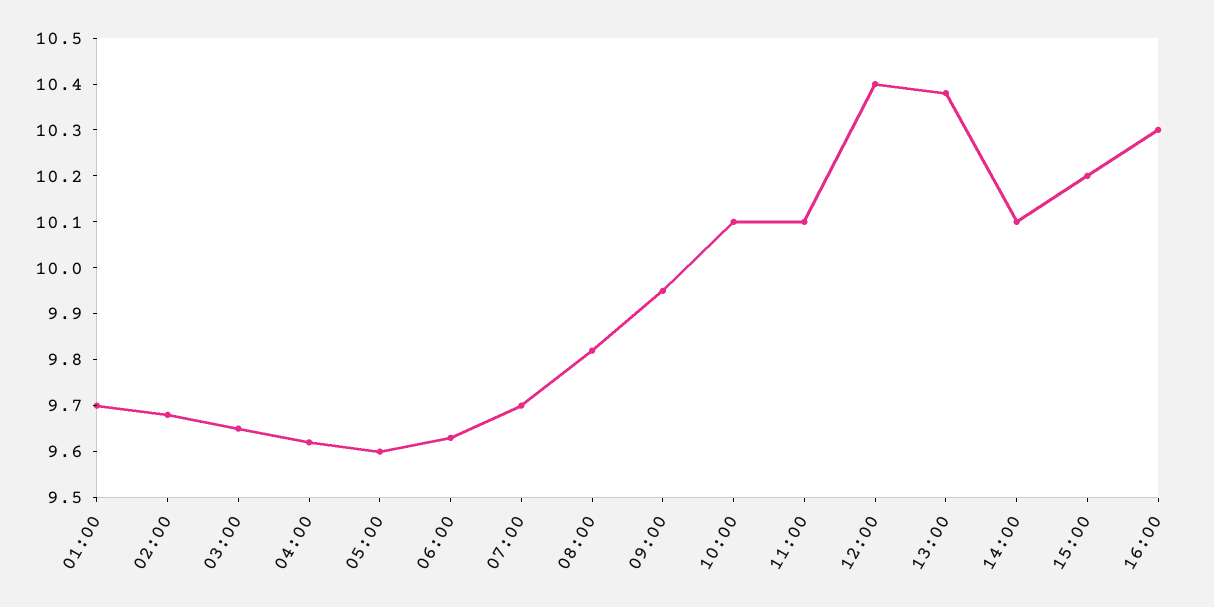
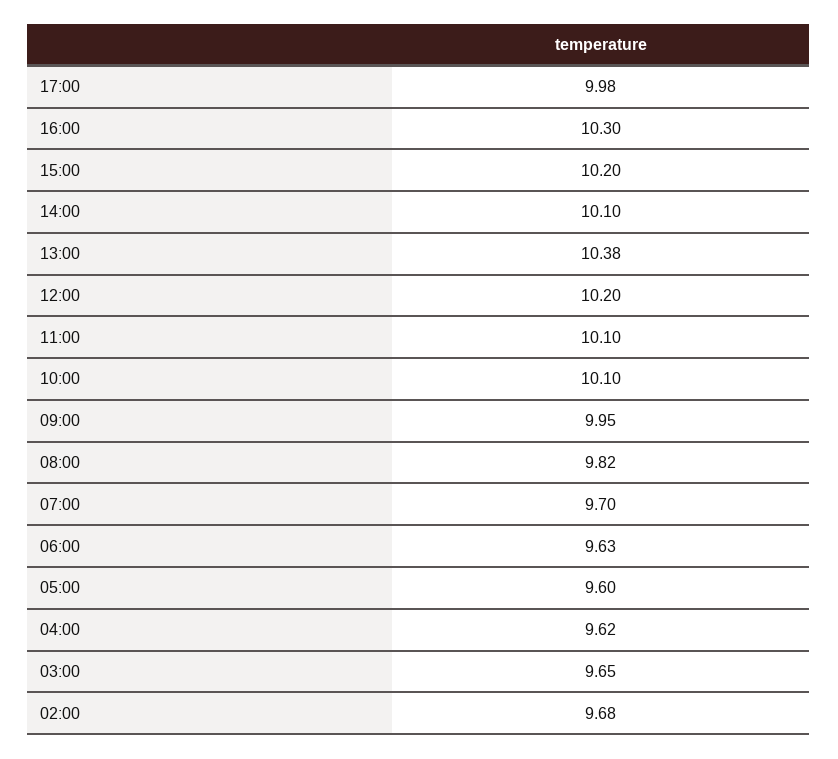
01:00: 9.7 -> none
12:00: 10.4 -> 10.2
17:00: none -> 9.98

